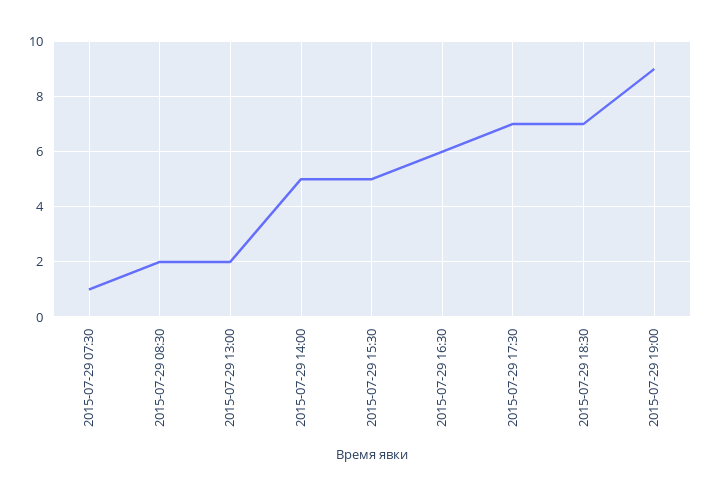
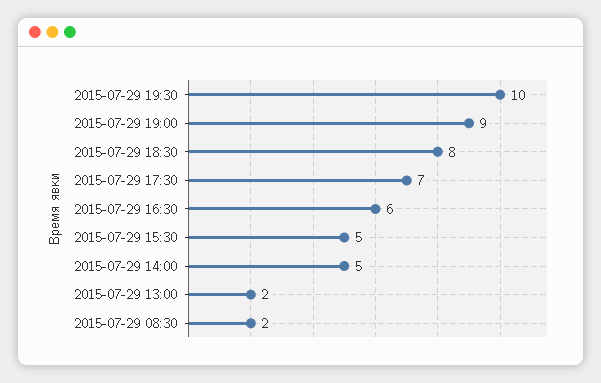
2015-07-29 07:30: 1 -> none
2015-07-29 18:30: 7 -> 8
2015-07-29 19:30: none -> 10

